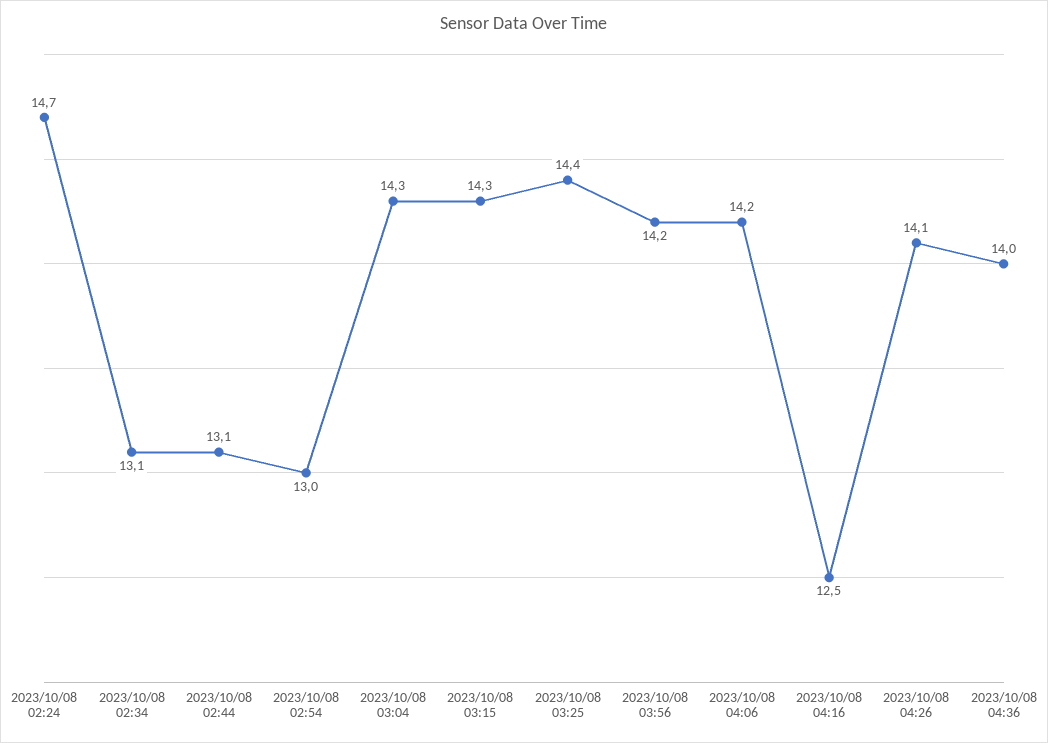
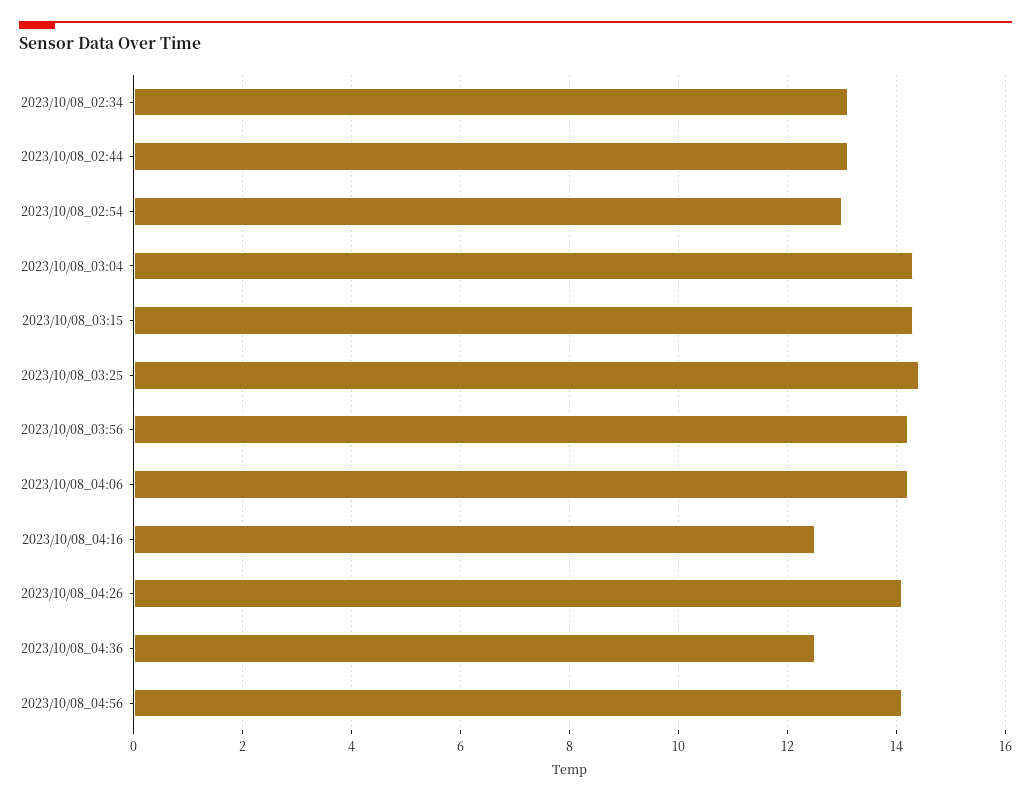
2023/10/08 02:24: 14.7 -> none
2023/10/08 04:36: 14 -> 12.5
2023/10/08_04:56: none -> 14

